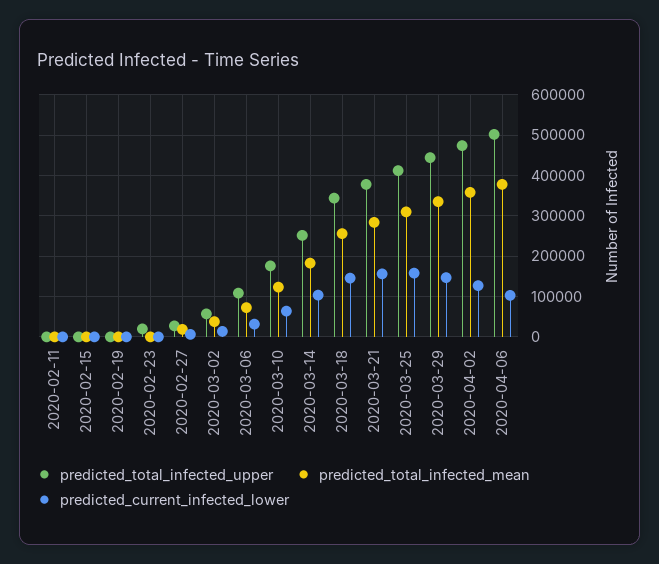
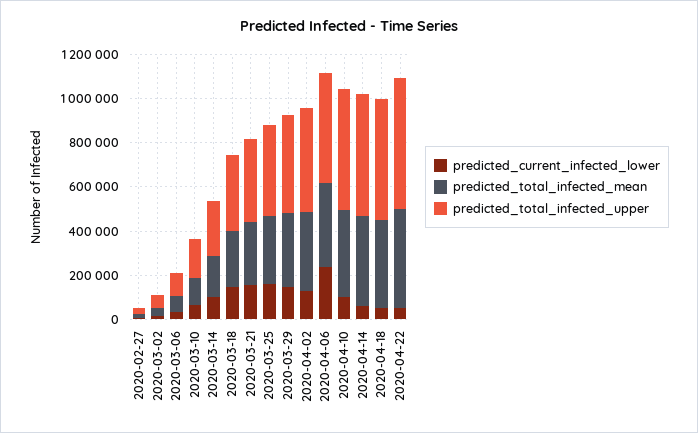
predicted_total_infected_upper, 2020-02-11: 0 -> none
predicted_total_infected_mean, 2020-02-11: 0 -> none
predicted_current_infected_lower, 2020-02-11: 0 -> none
predicted_total_infected_upper, 2020-02-15: 0 -> none
predicted_total_infected_mean, 2020-02-15: 0 -> none
predicted_current_infected_lower, 2020-02-15: 0 -> none
predicted_total_infected_upper, 2020-02-19: 0 -> none
predicted_total_infected_mean, 2020-02-19: 0 -> none
predicted_current_infected_lower, 2020-02-19: 0 -> none
predicted_total_infected_upper, 2020-02-23: 20000 -> none
predicted_total_infected_mean, 2020-02-23: 0 -> none
predicted_current_infected_lower, 2020-02-23: 0 -> none
predicted_current_infected_lower, 2020-04-06: 100000 -> 250000
predicted_current_infected_lower, 2020-04-10: none -> 100000
predicted_total_infected_mean, 2020-04-10: none -> 400000
predicted_total_infected_upper, 2020-04-10: none -> 550000
predicted_current_infected_lower, 2020-04-14: none -> 50000
predicted_total_infected_mean, 2020-04-14: none -> 400000
predicted_total_infected_upper, 2020-04-14: none -> 550000
predicted_current_infected_lower, 2020-04-18: none -> 50000
predicted_total_infected_mean, 2020-04-18: none -> 400000
predicted_total_infected_upper, 2020-04-18: none -> 550000
predicted_current_infected_lower, 2020-04-22: none -> 50000
predicted_total_infected_mean, 2020-04-22: none -> 450000
predicted_total_infected_upper, 2020-04-22: none -> 600000

